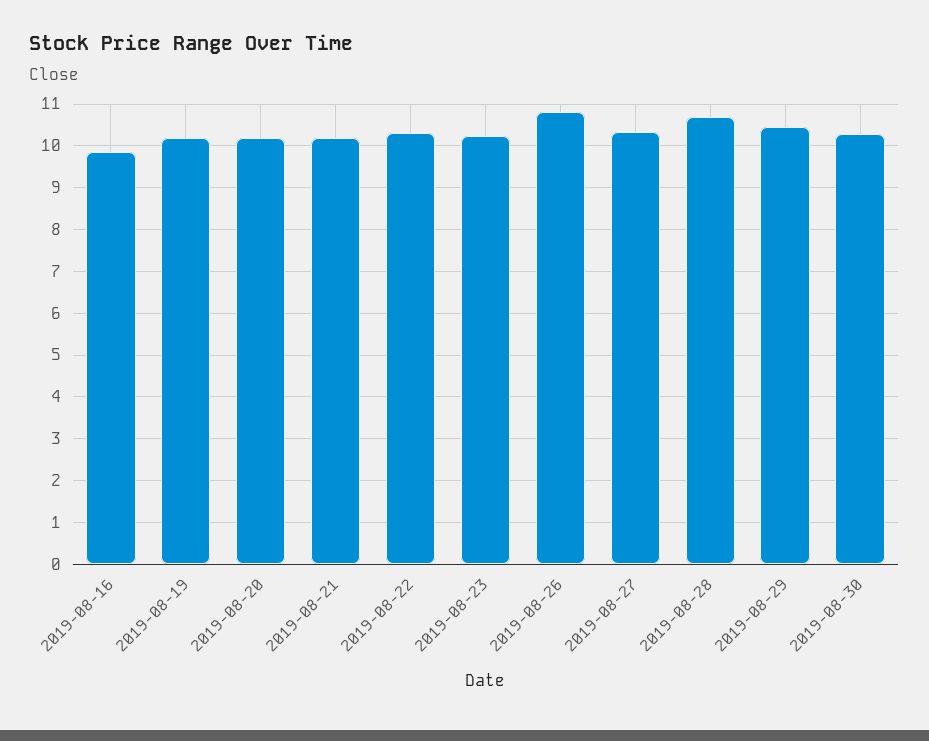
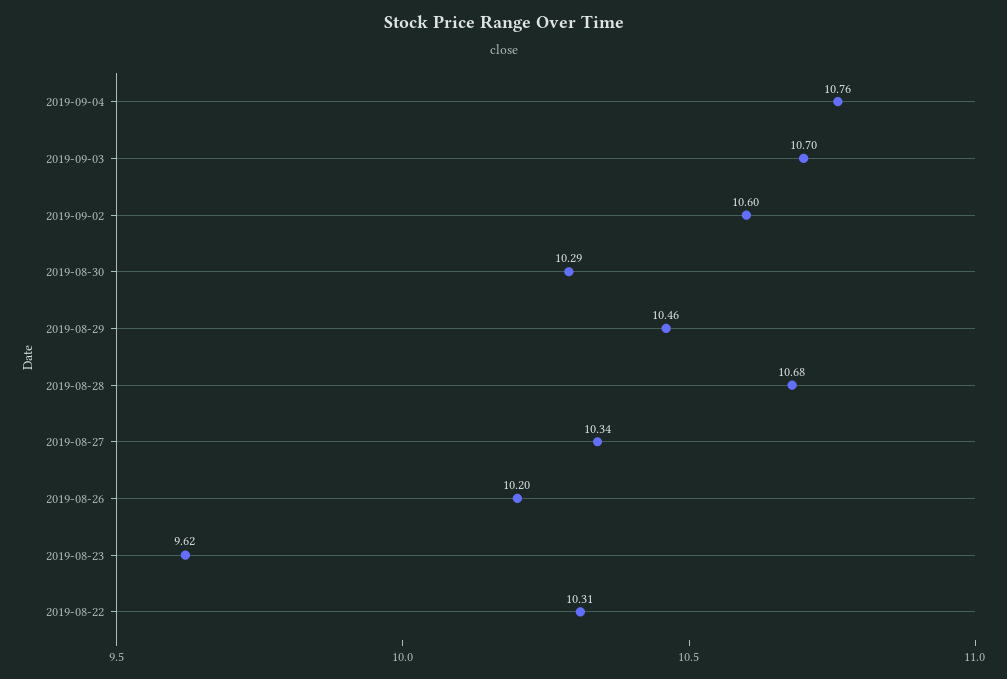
2019-08-16: 9.8 -> none
2019-08-19: 10.2 -> none
2019-08-20: 10.2 -> none
2019-08-21: 10.2 -> none
2019-08-23: 10.2 -> 9.62
2019-08-26: 10.8 -> 10.2
2019-09-04: none -> 10.76
2019-09-03: none -> 10.7
2019-09-02: none -> 10.6

